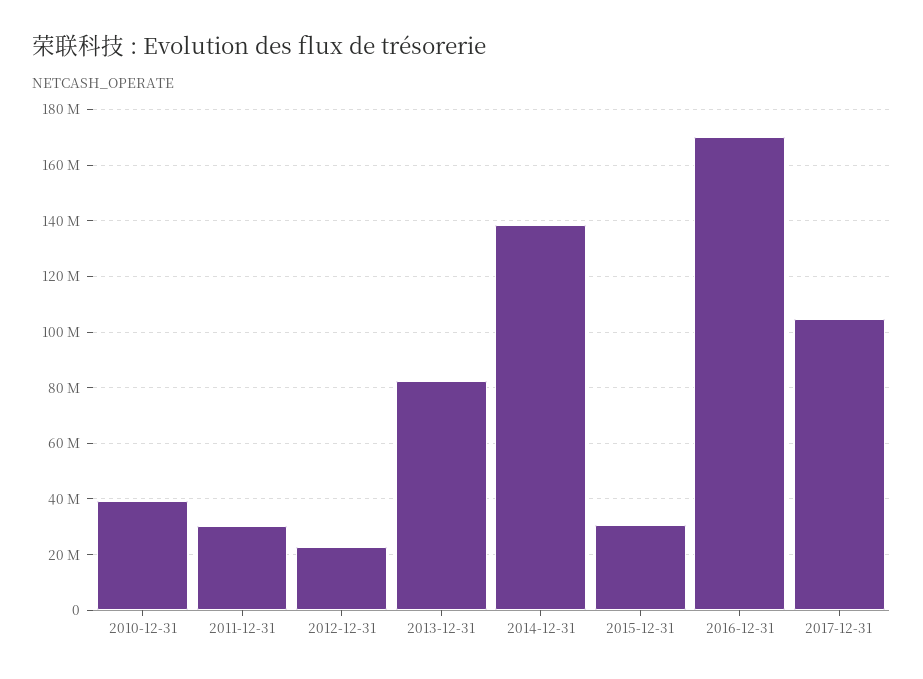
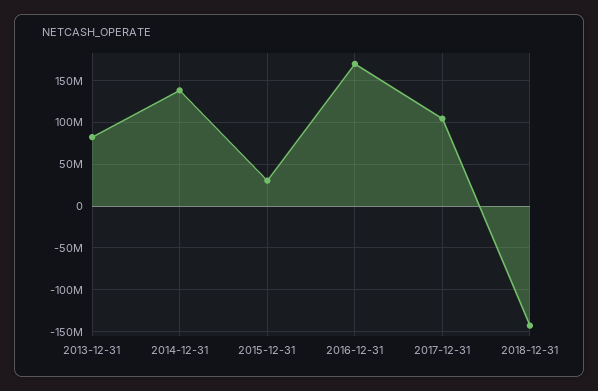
2010-12-31: 40000000 -> none
2011-12-31: 30000000 -> none
2012-12-31: 22500000 -> none
2018-12-31: none -> -140000000

